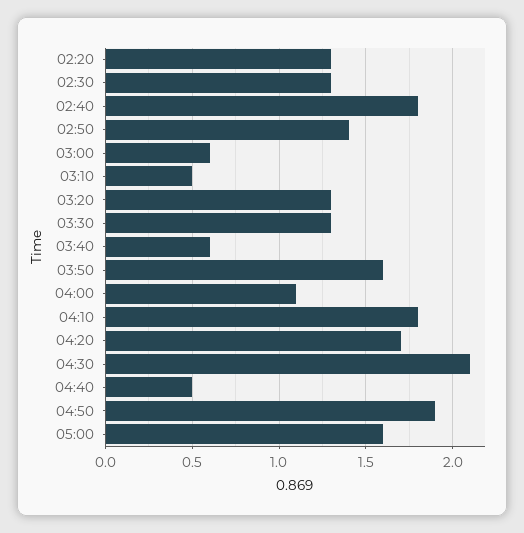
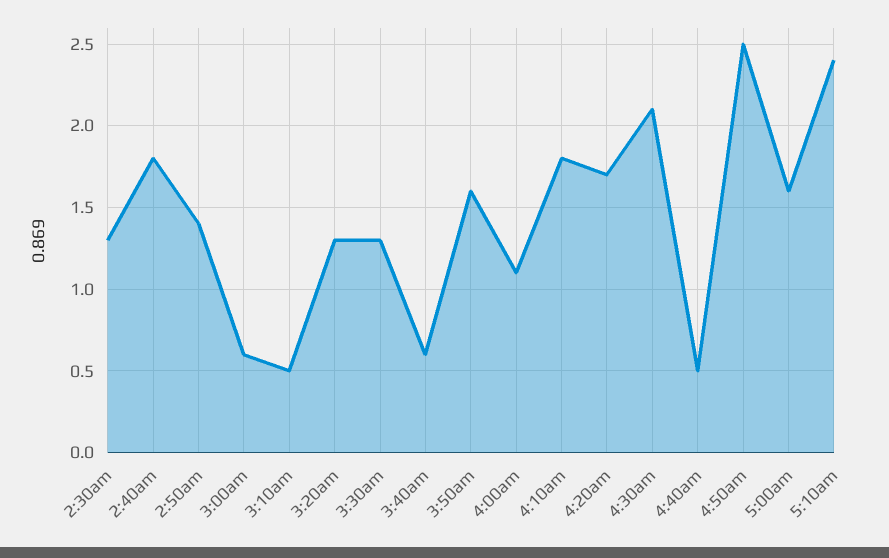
02:20: 1.3 -> none
04:50: 1.9 -> 2.5
5:10am: none -> 2.4

